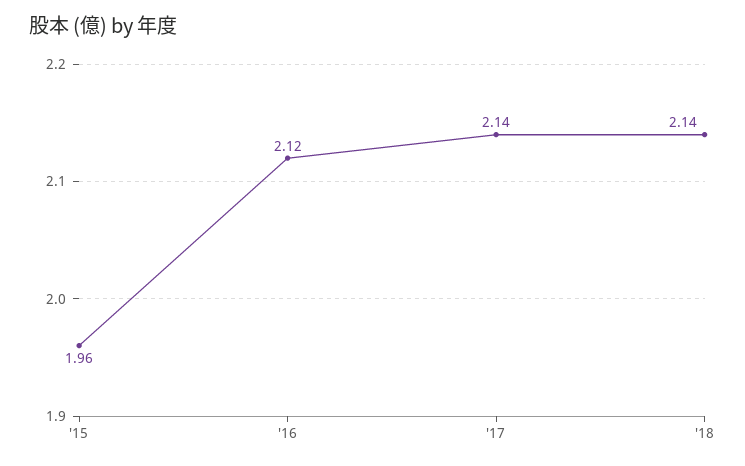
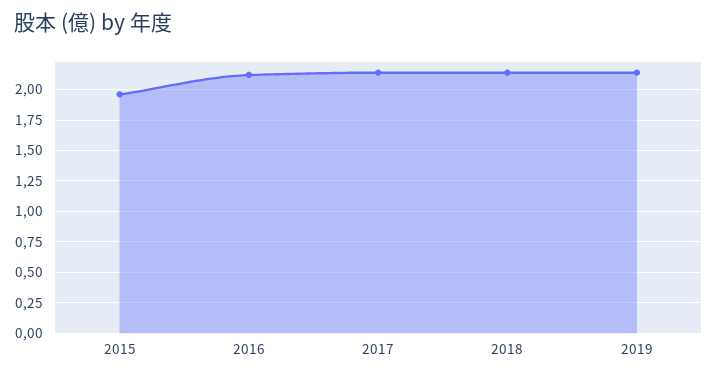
2019: none -> 2.15

